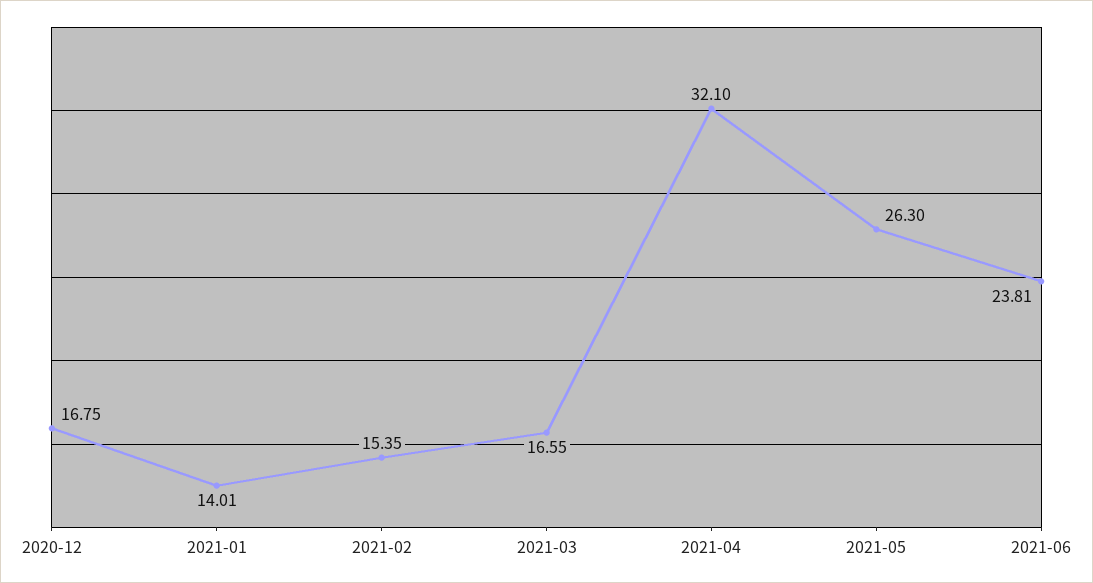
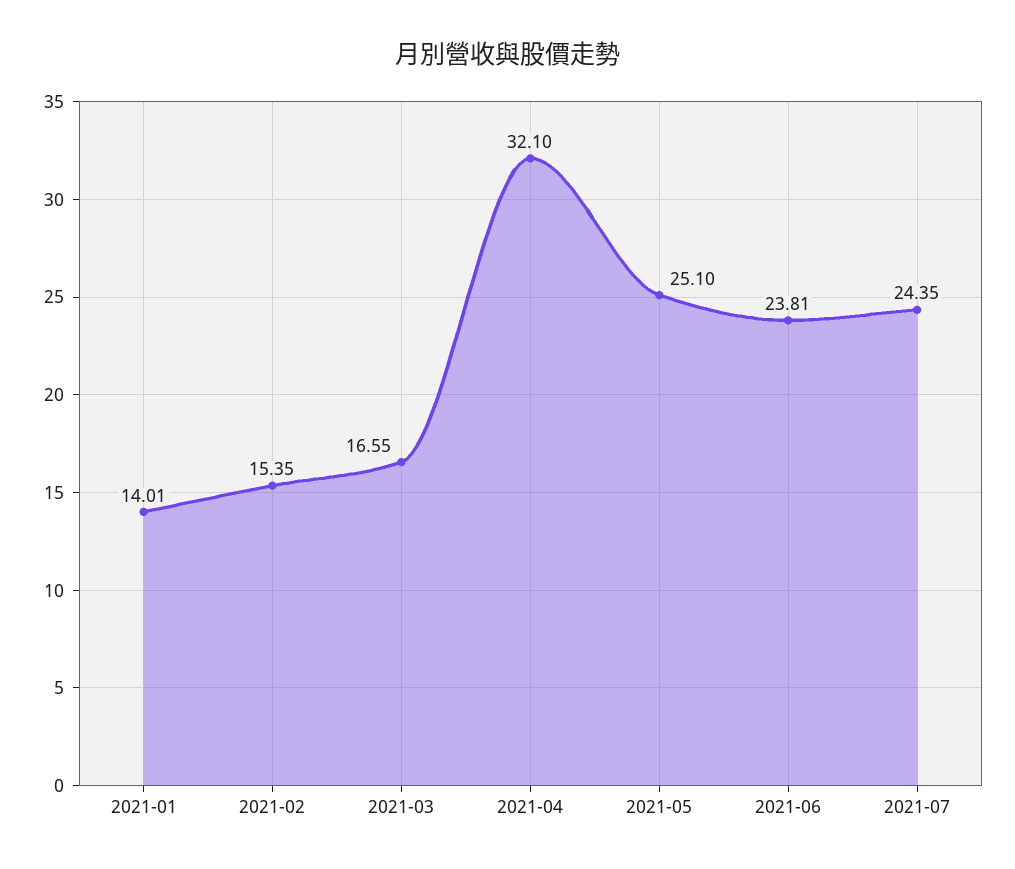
2020-12: 16.75 -> none
2021-05: 26.3 -> 25.1
2021-07: none -> 24.35

